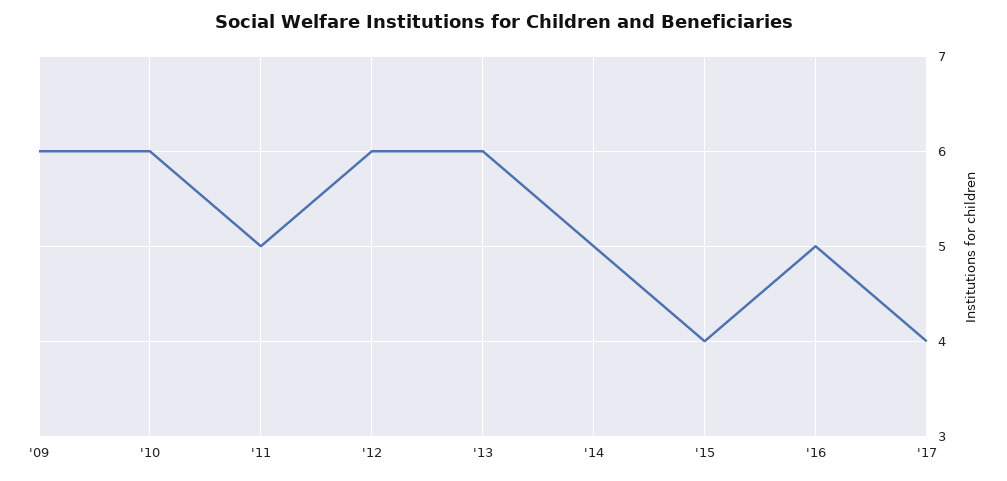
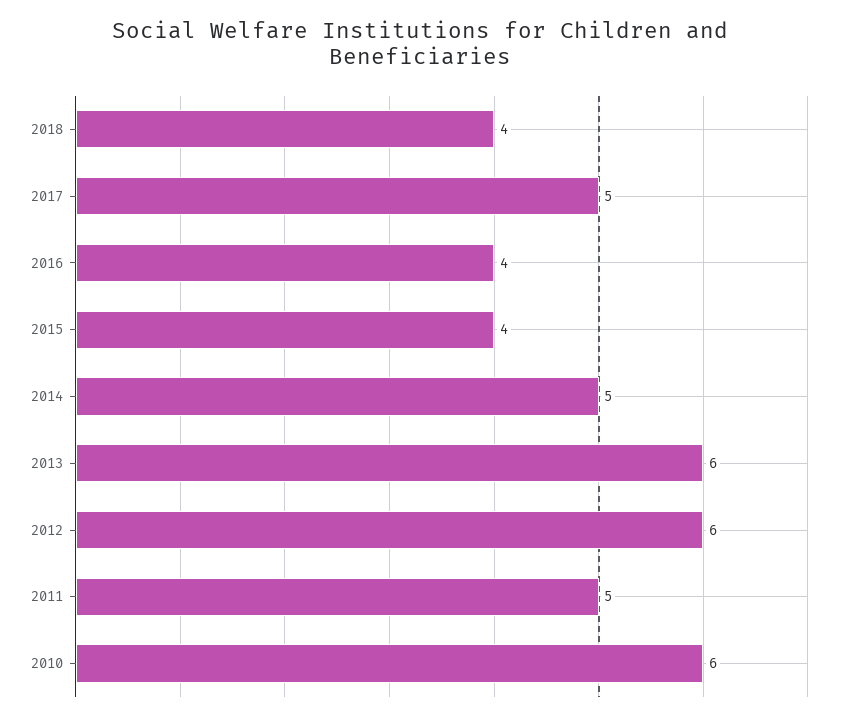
'09: 6 -> none
'16: 5 -> 4
'17: 4 -> 5
2018: none -> 4

